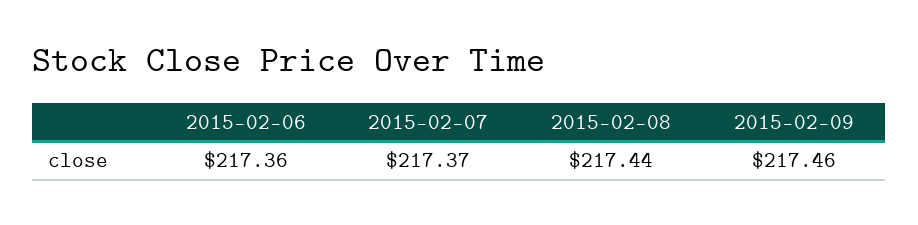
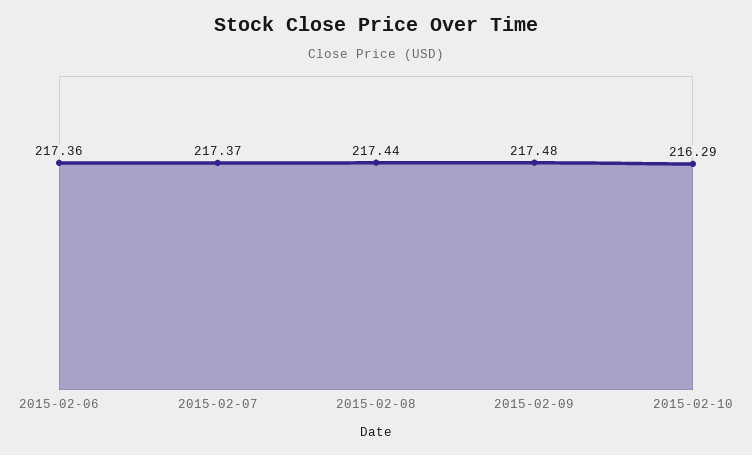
2015-02-09: 217.46 -> 217.48
2015-02-10: none -> 216.29

